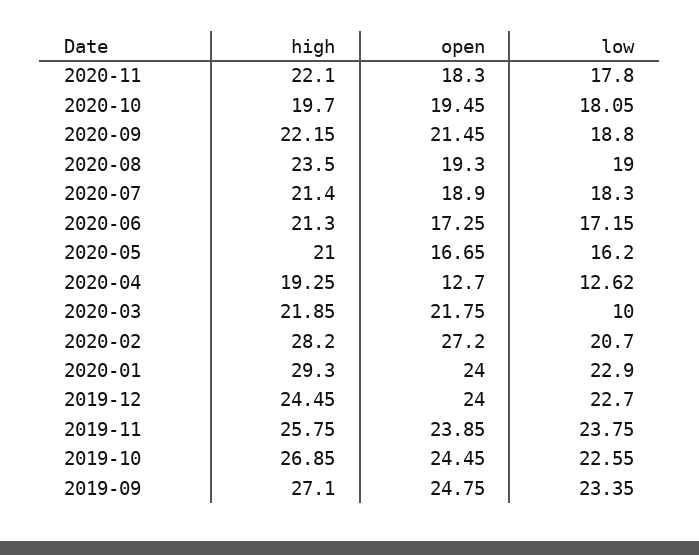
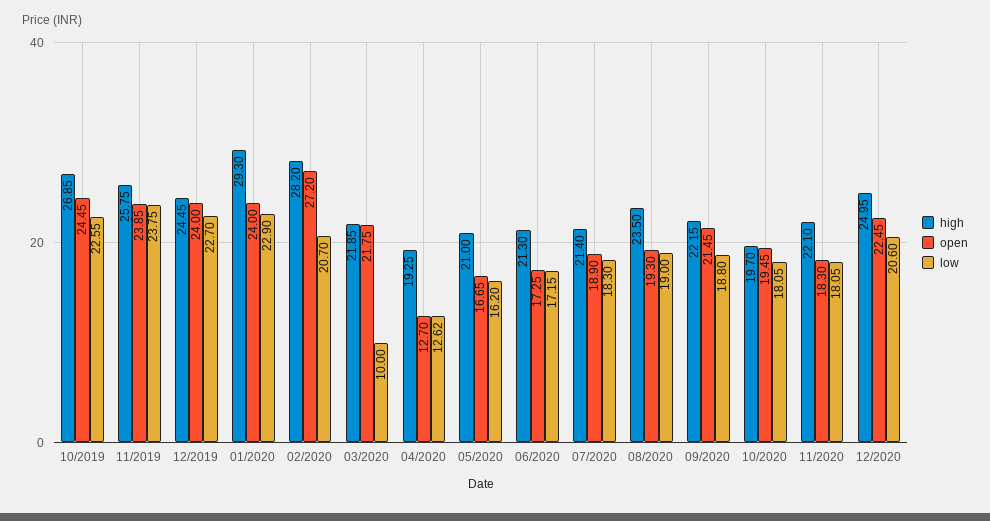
low, 2020-11: 17.8 -> 18.05
high, 2019-09: 27.1 -> none
open, 2019-09: 24.75 -> none
low, 2019-09: 23.35 -> none
high, 12/2020: none -> 24.95
open, 12/2020: none -> 22.45
low, 12/2020: none -> 20.6

